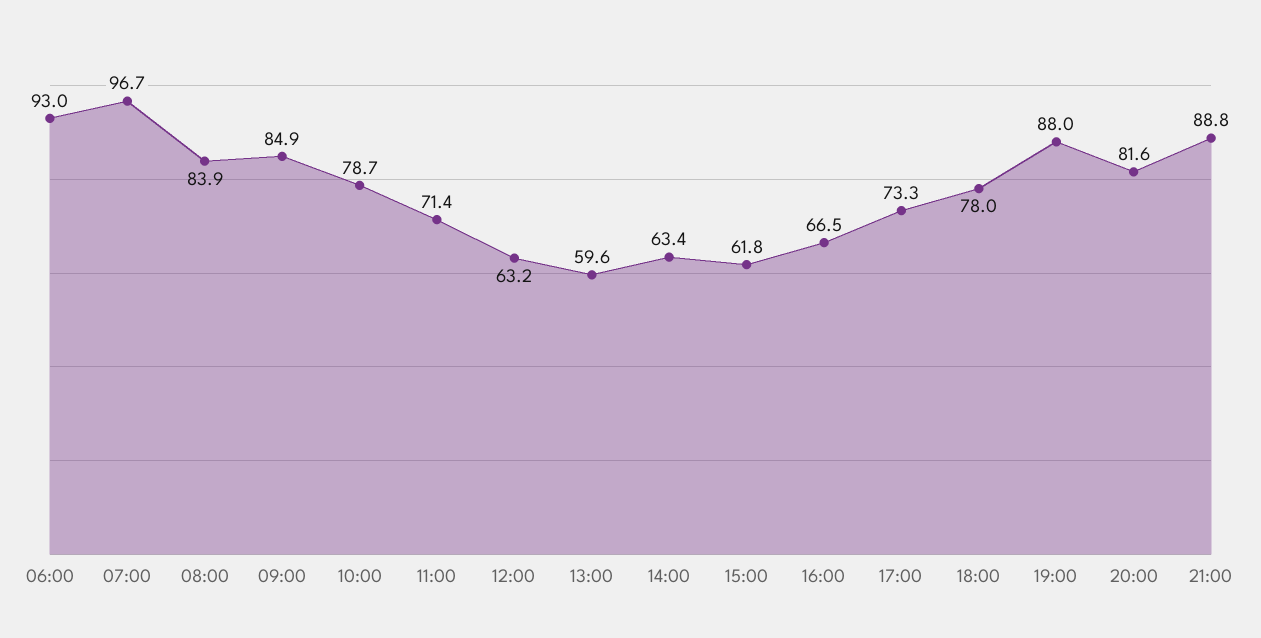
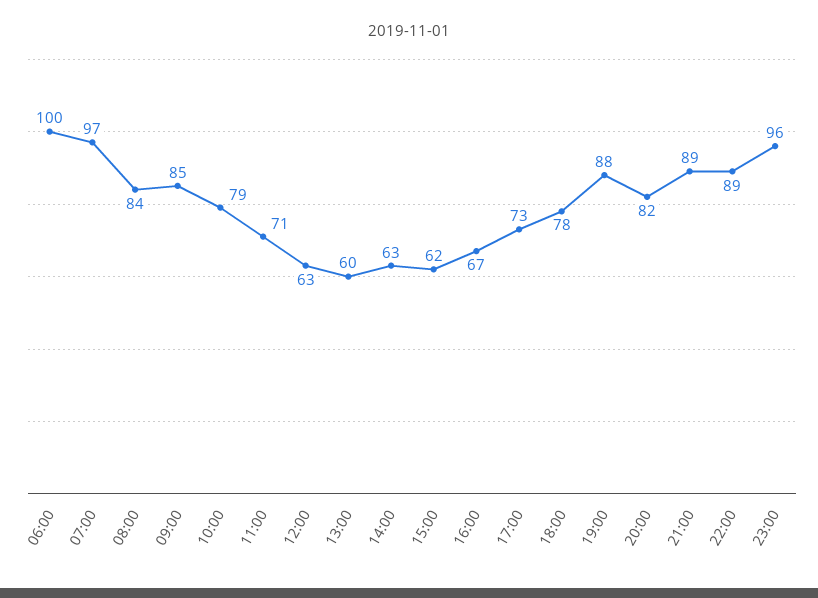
06:00: 93 -> 100
22:00: none -> 89
23:00: none -> 96

